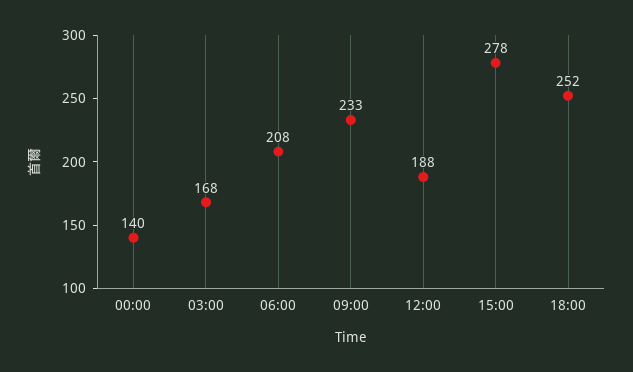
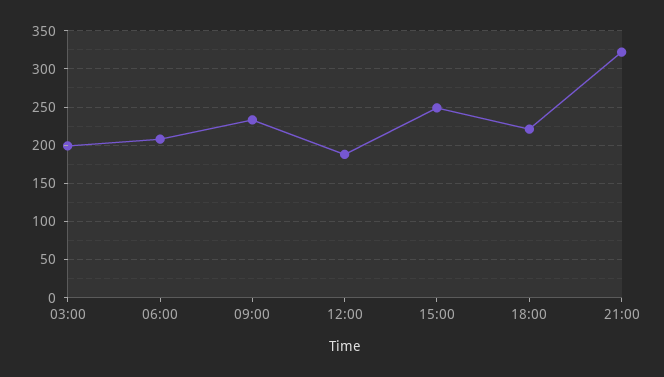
00:00: 140 -> none
03:00: 168 -> 200
15:00: 278 -> 250
18:00: 252 -> 220
21:00: none -> 320

